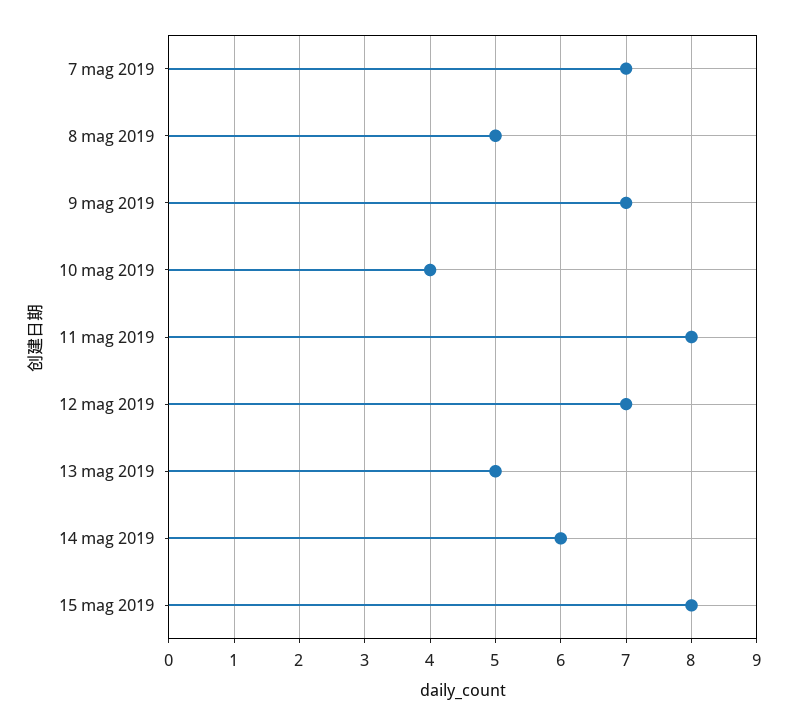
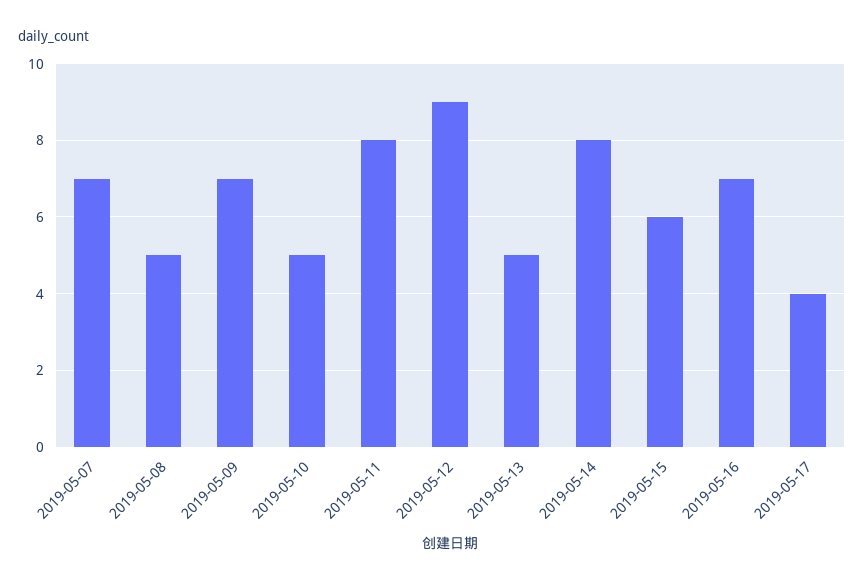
10 mag 2019: 4 -> 5
12 mag 2019: 7 -> 9
14 mag 2019: 6 -> 8
15 mag 2019: 8 -> 6
2019-05-16: none -> 7
2019-05-17: none -> 4

